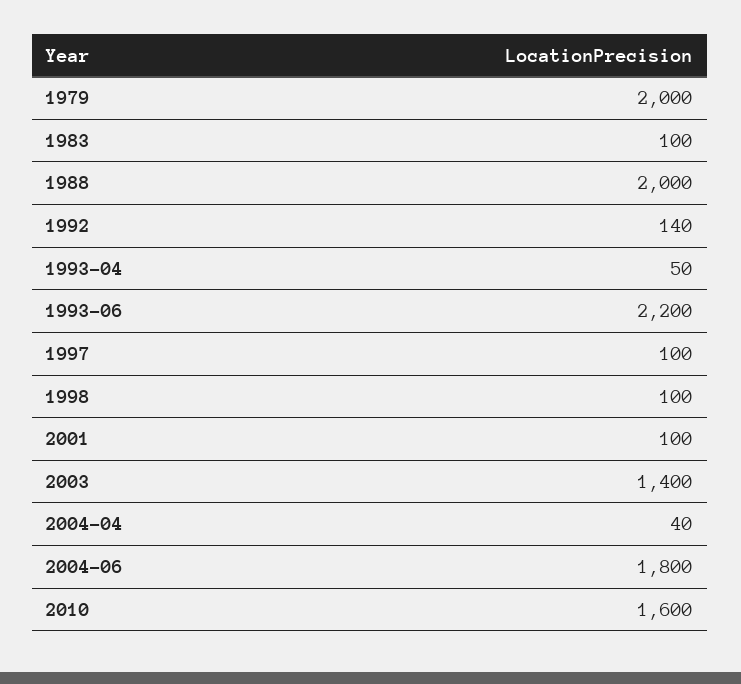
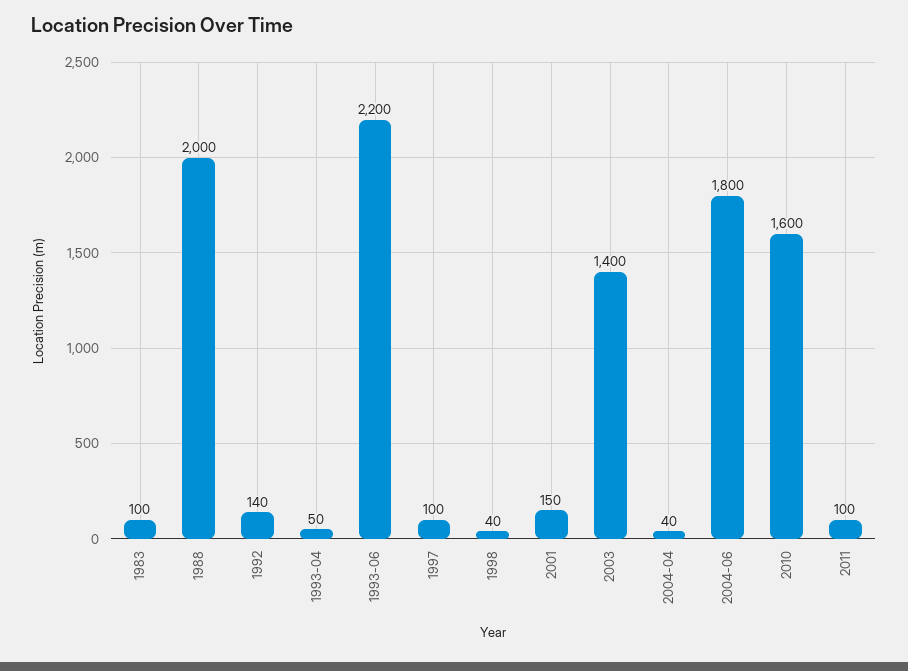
1979: 2000 -> none
1998: 100 -> 40
2001: 100 -> 150
2011: none -> 100

